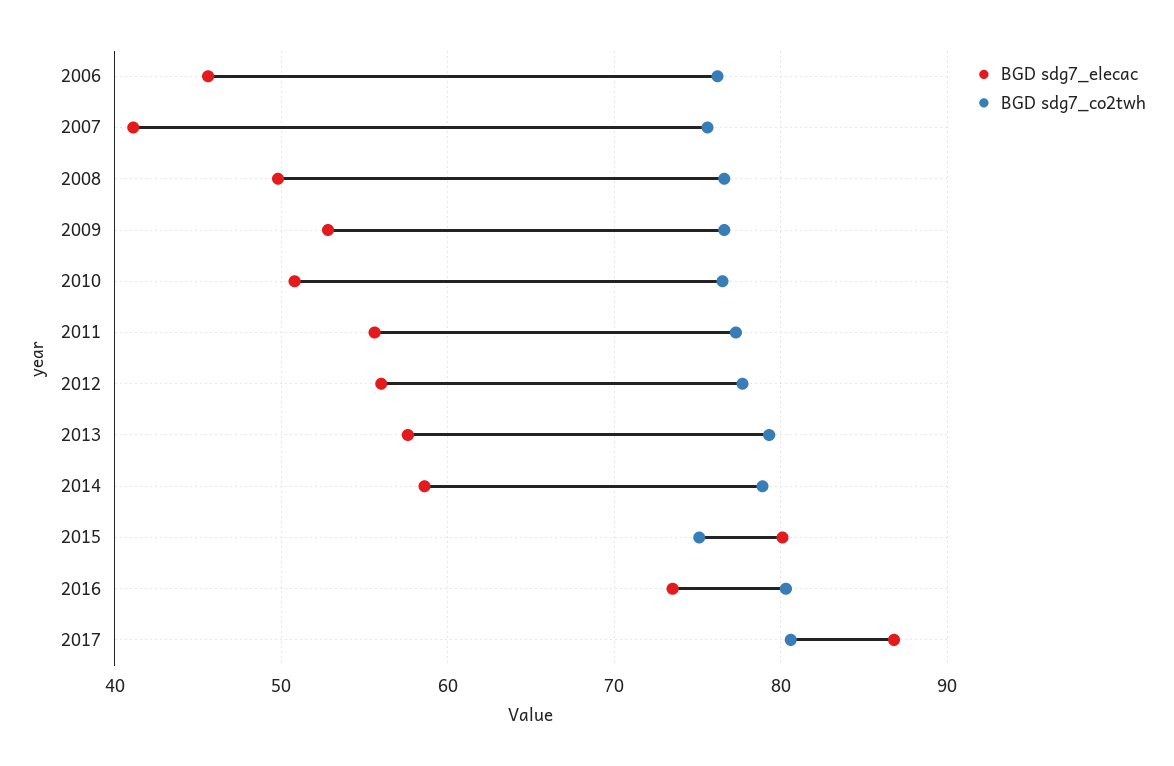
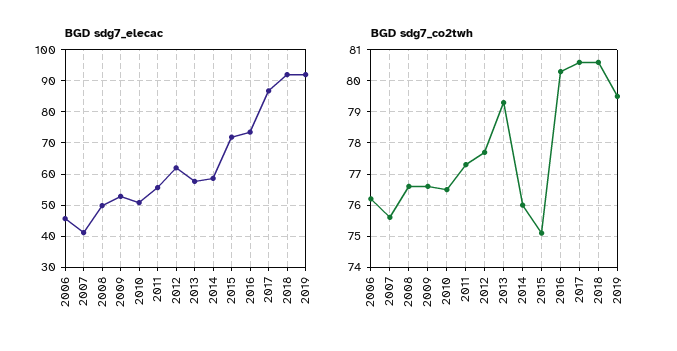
BGD sdg7_elecac, 2012: 56 -> 62
BGD sdg7_co2twh, 2014: 79 -> 76
BGD sdg7_elecac, 2015: 80 -> 72
BGD sdg7_elecac, 2018: none -> 92
BGD sdg7_elecac, 2019: none -> 92
BGD sdg7_co2twh, 2018: none -> 80.5
BGD sdg7_co2twh, 2019: none -> 79.5

